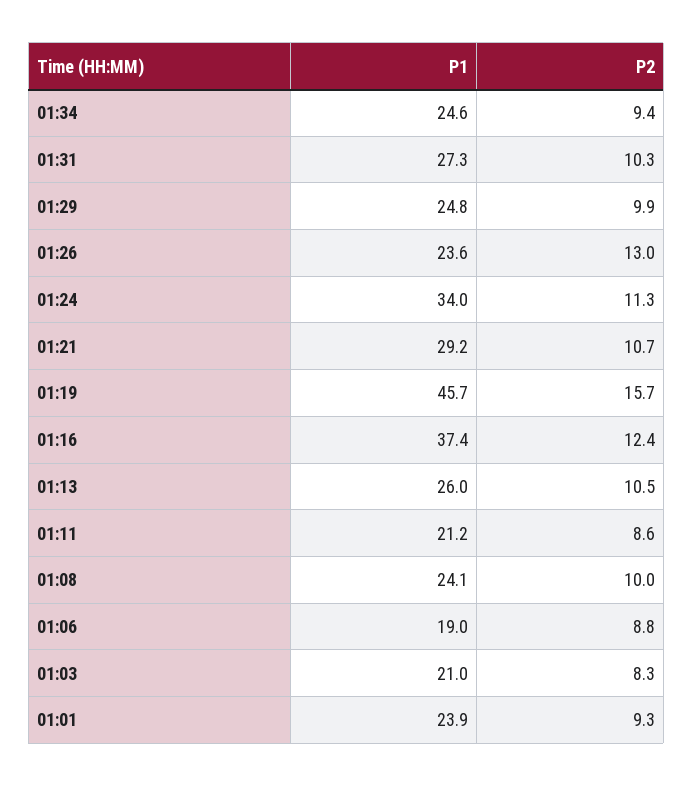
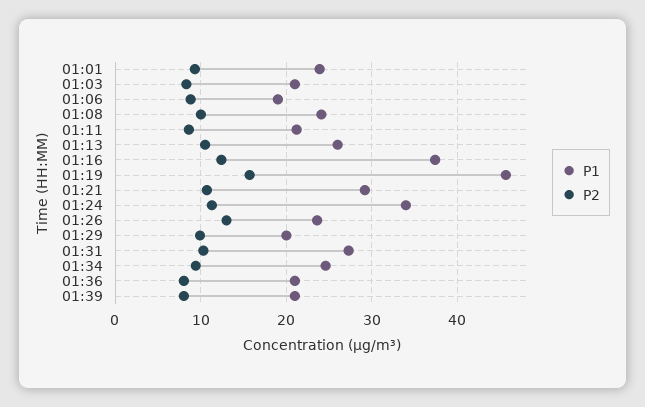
P1, 01:29: 24.8 -> 20
P1, 01:36: none -> 21
P2, 01:36: none -> 8
P1, 01:39: none -> 21
P2, 01:39: none -> 8

